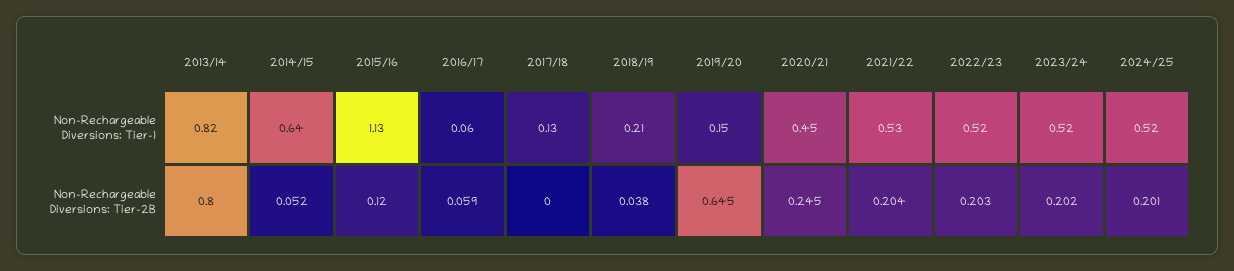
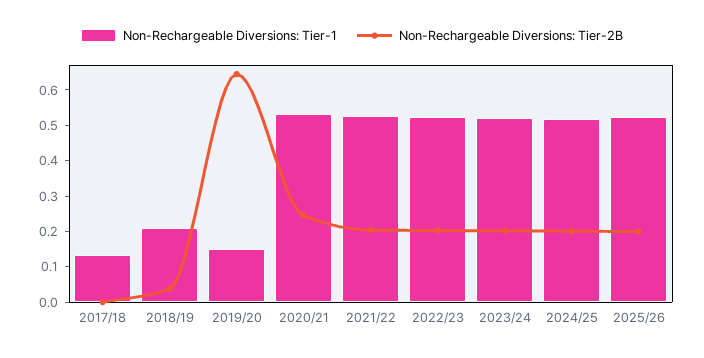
Non-Rechargeable Diversions: Tier-1, 2013/14: 0.82 -> none
Non-Rechargeable Diversions: Tier-1, 2014/15: 0.64 -> none
Non-Rechargeable Diversions: Tier-1, 2015/16: 1.13 -> none
Non-Rechargeable Diversions: Tier-1, 2016/17: 0.06 -> none
Non-Rechargeable Diversions: Tier-1, 2020/21: 0.45 -> 0.525
Non-Rechargeable Diversions: Tier-2B, 2013/14: 0.8 -> none
Non-Rechargeable Diversions: Tier-2B, 2014/15: 0.052 -> none
Non-Rechargeable Diversions: Tier-2B, 2015/16: 0.12 -> none
Non-Rechargeable Diversions: Tier-2B, 2016/17: 0.059 -> none
Non-Rechargeable Diversions: Tier-1, 2025/26: none -> 0.525
Non-Rechargeable Diversions: Tier-2B, 2025/26: none -> 0.2

